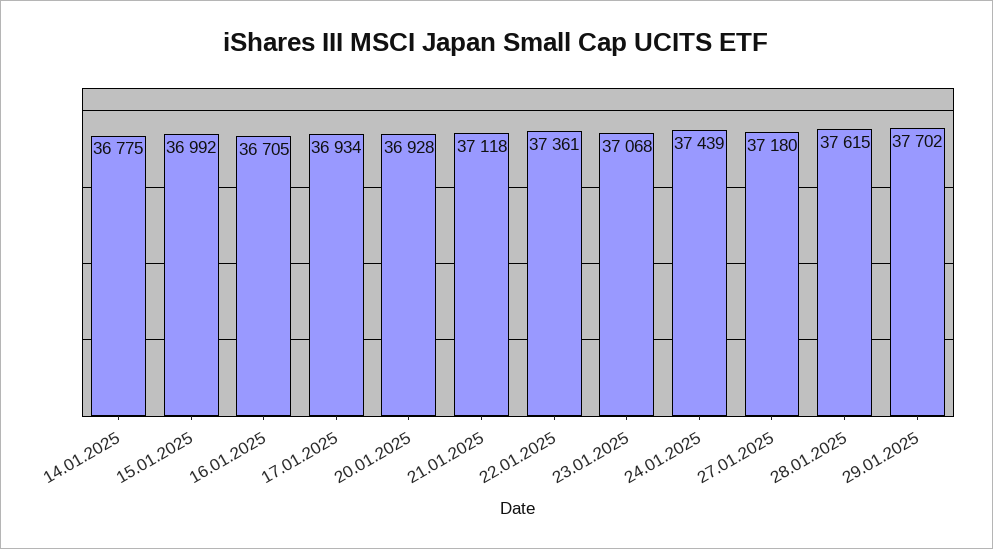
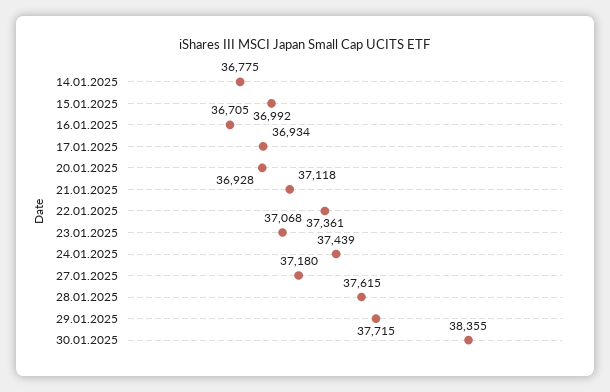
29.01.2025: 37702 -> 37715
30.01.2025: none -> 38355

